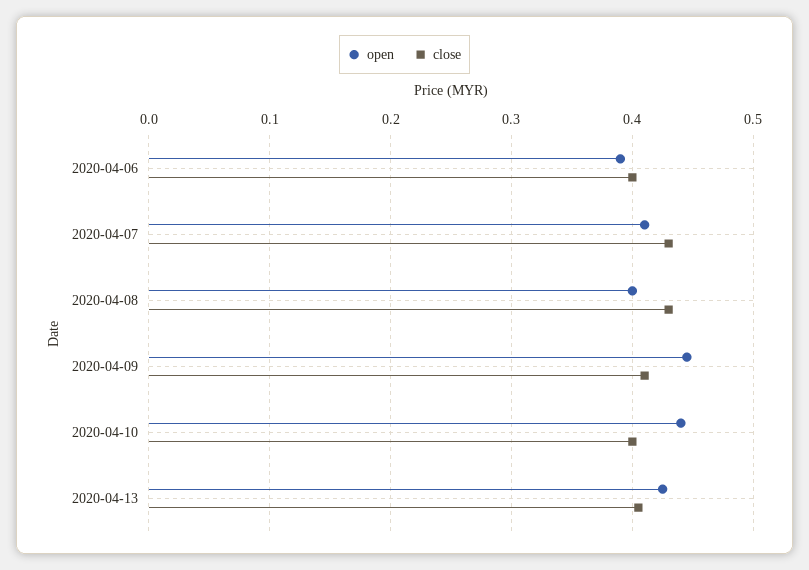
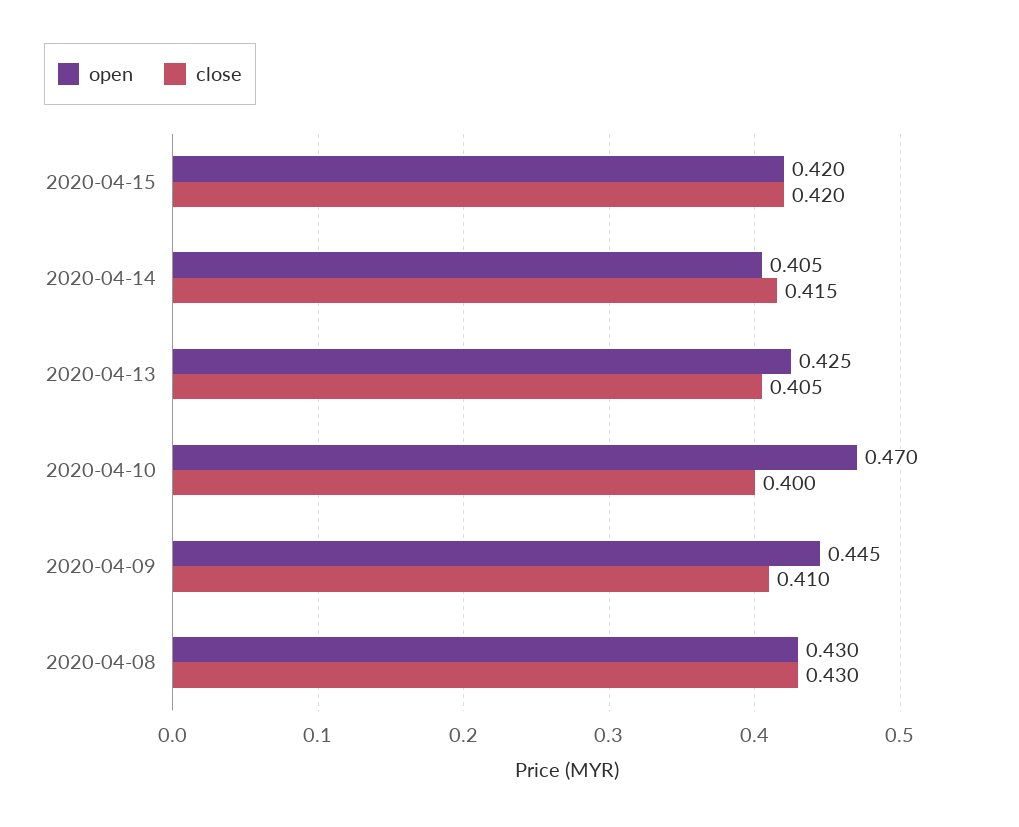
open, 2020-04-06: 0.39 -> none
close, 2020-04-06: 0.4 -> none
open, 2020-04-07: 0.41 -> none
close, 2020-04-07: 0.43 -> none
open, 2020-04-08: 0.4 -> 0.43
open, 2020-04-10: 0.44 -> 0.47
open, 2020-04-15: none -> 0.42
close, 2020-04-15: none -> 0.42
open, 2020-04-14: none -> 0.405
close, 2020-04-14: none -> 0.415

